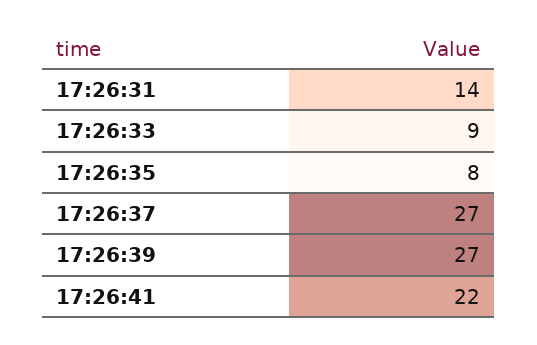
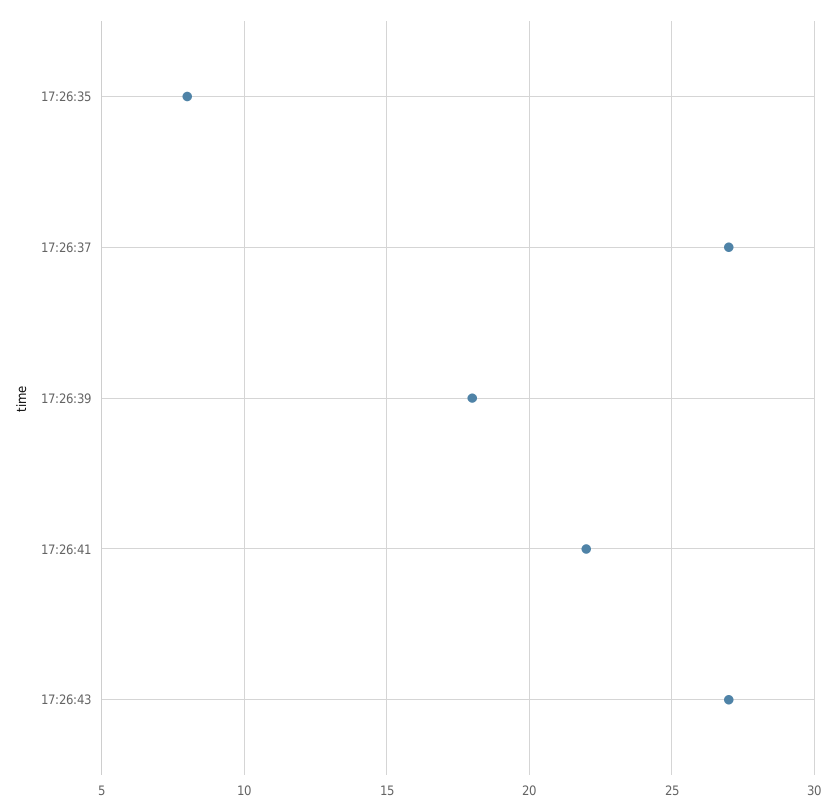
17:26:31: 14 -> none
17:26:33: 9 -> none
17:26:39: 27 -> 18
17:26:43: none -> 27

